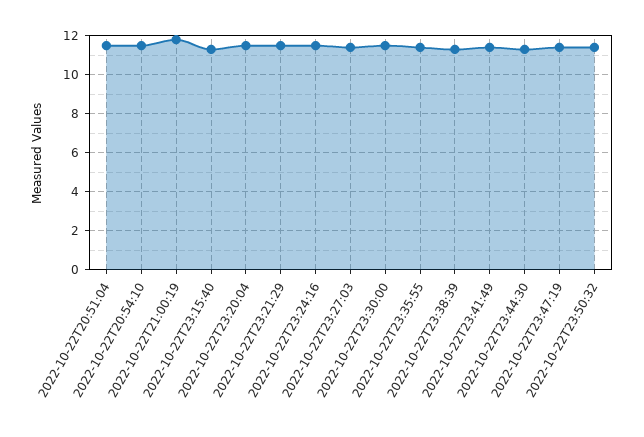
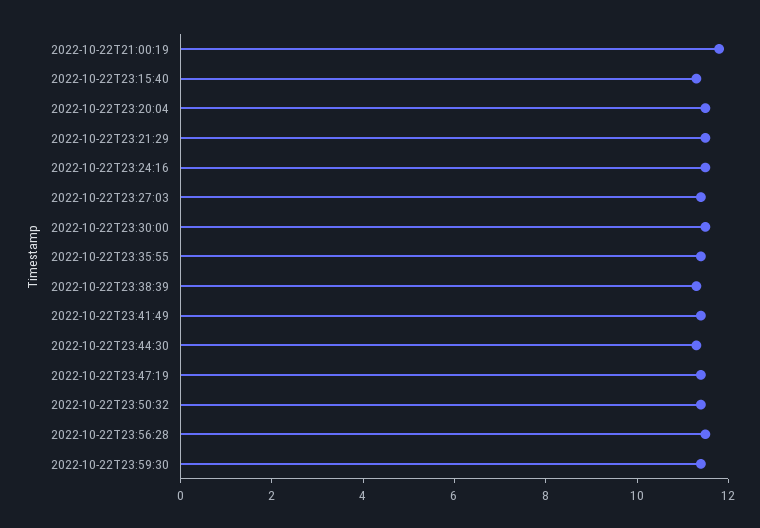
2022-10-22T20:51:04: 11.5 -> none
2022-10-22T20:54:10: 11.5 -> none
2022-10-22T23:56:28: none -> 11.5
2022-10-22T23:59:30: none -> 11.5

